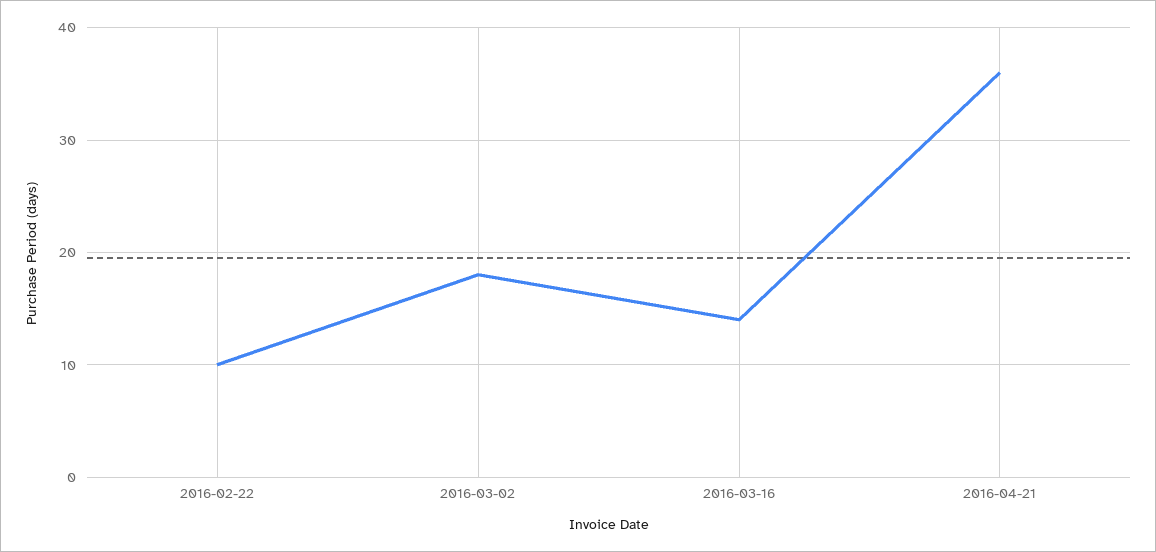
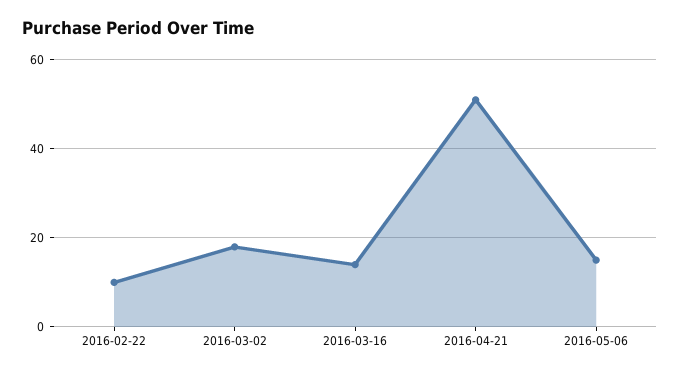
2016-04-21: 36 -> 50
2016-05-06: none -> 15

